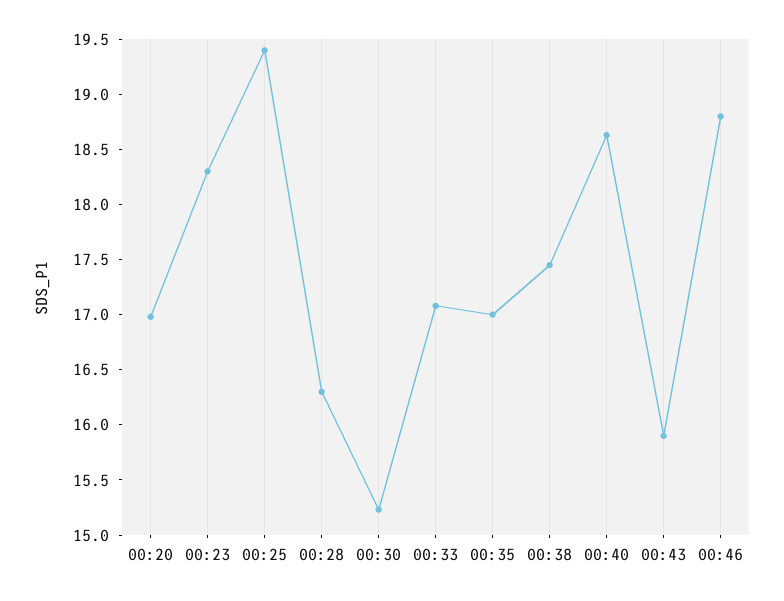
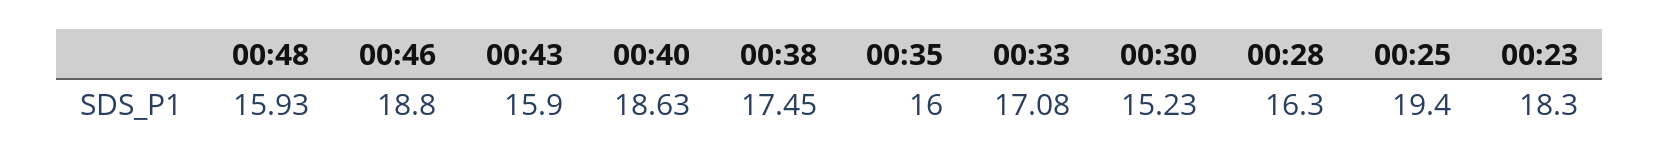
00:20: 17 -> none
00:35: 17 -> 16
00:48: none -> 15.93

